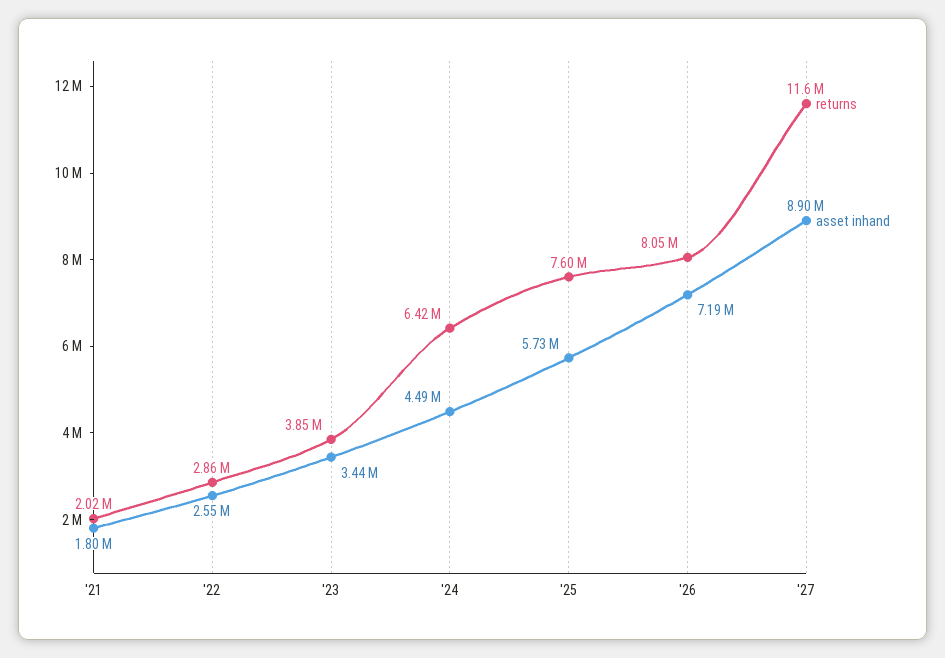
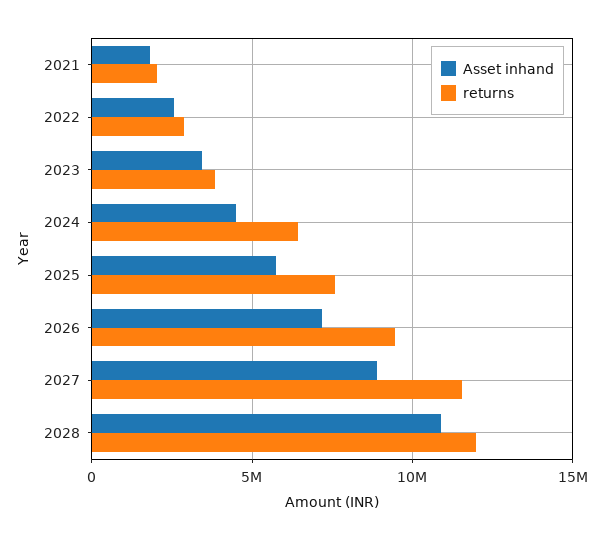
returns, '26: 8050000 -> 9500000
asset inhand, 2028: none -> 11000000
returns, 2028: none -> 12000000

